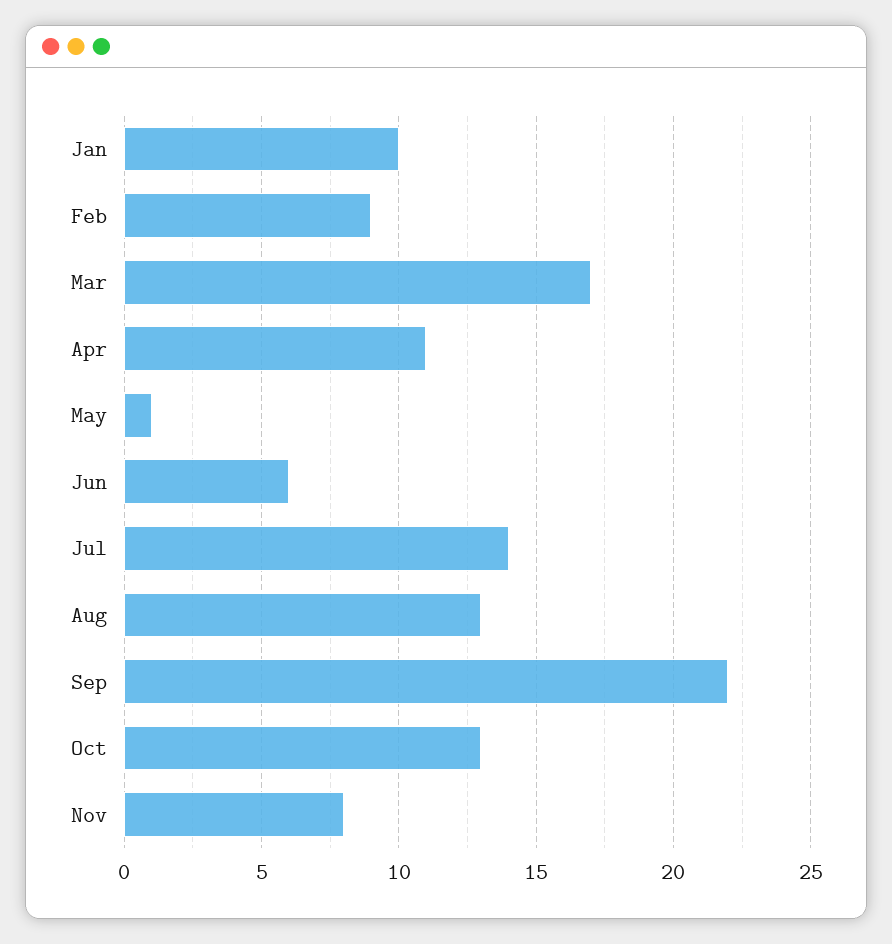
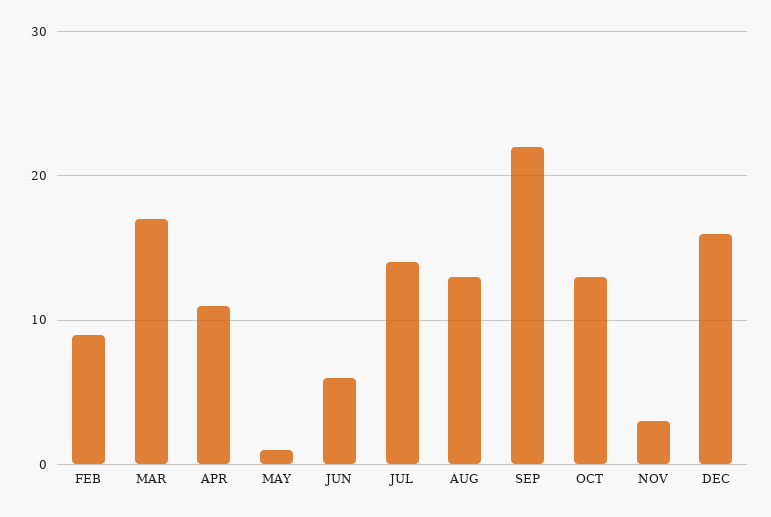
Jan: 10 -> none
Nov: 8 -> 3
DEC: none -> 16

